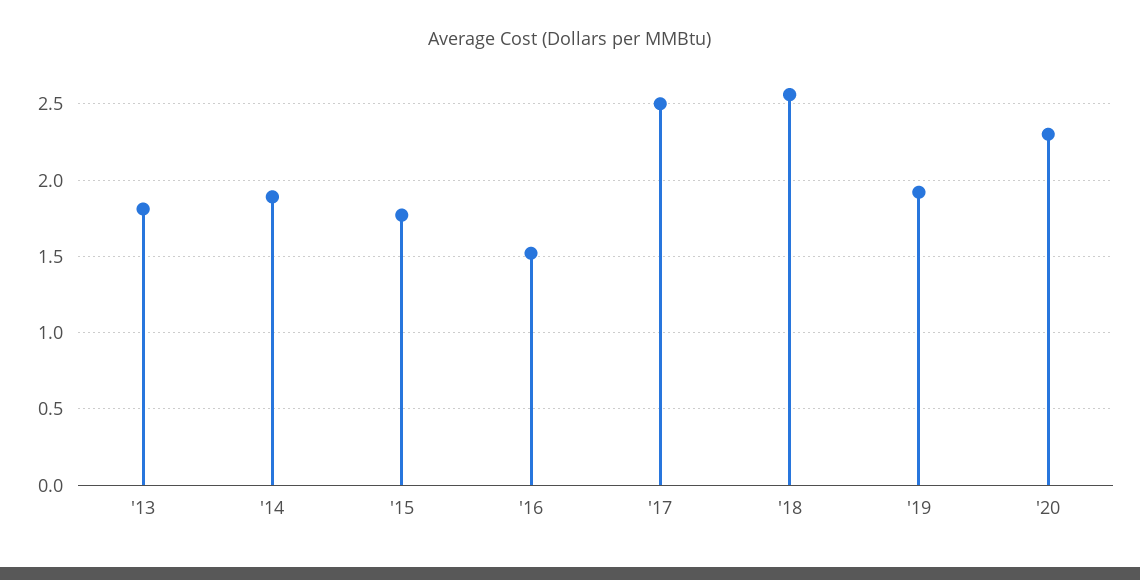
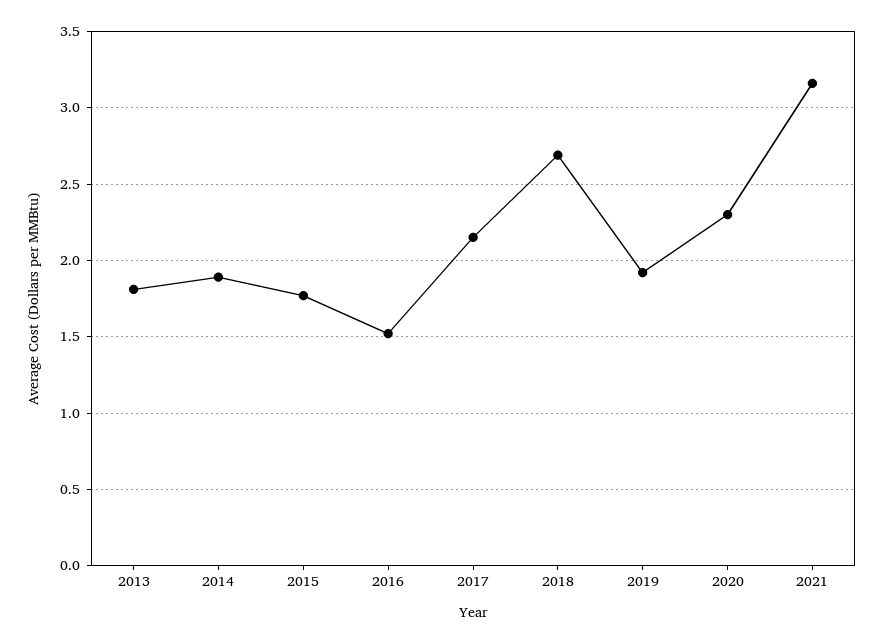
'17: 2.5 -> 2.15
'18: 2.55 -> 2.7
2021: none -> 3.15

